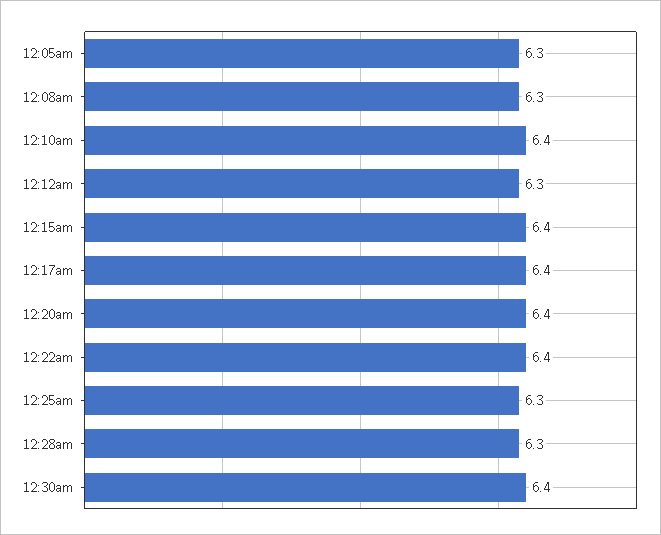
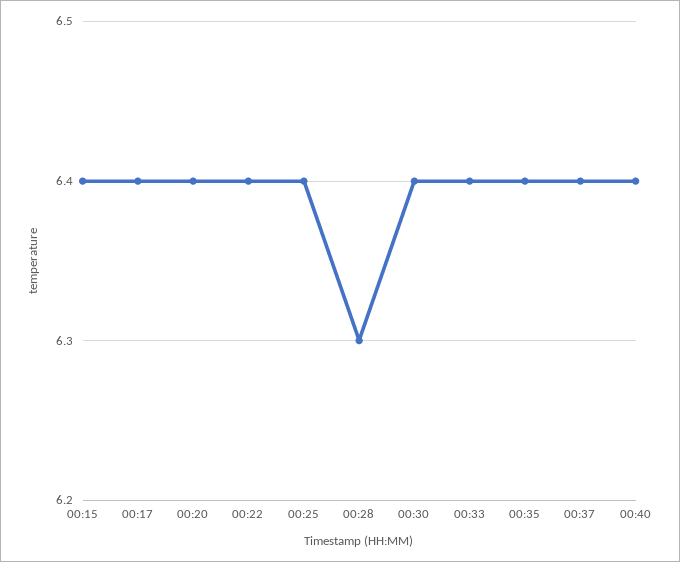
12:05am: 6.3 -> none
12:08am: 6.3 -> none
12:10am: 6.4 -> none
12:12am: 6.3 -> none
12:25am: 6.3 -> 6.4
00:33: none -> 6.4
00:35: none -> 6.4
00:37: none -> 6.4
00:40: none -> 6.4

